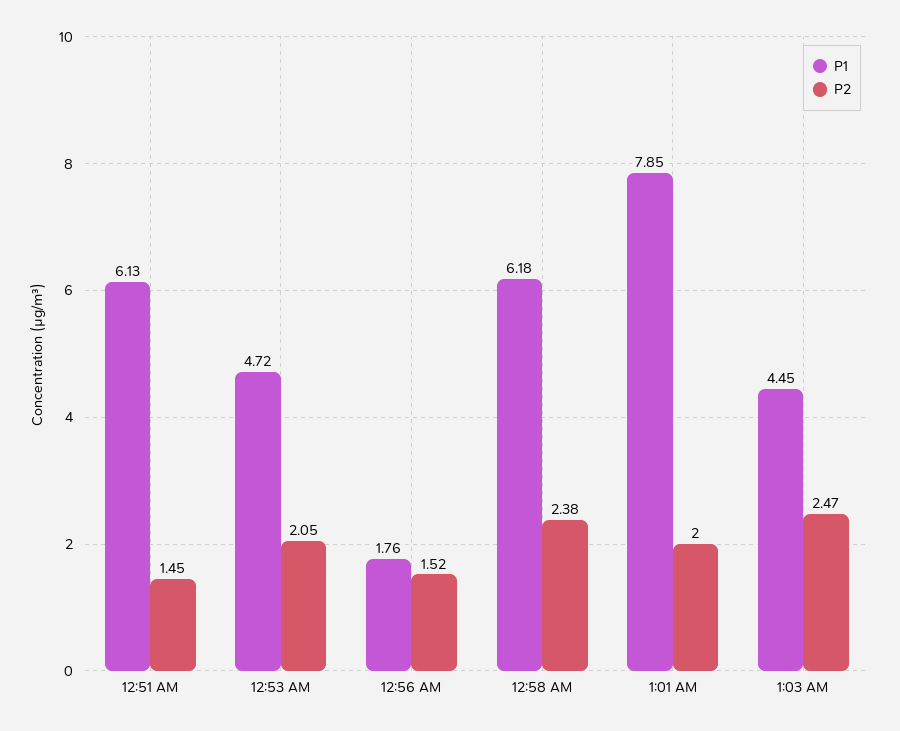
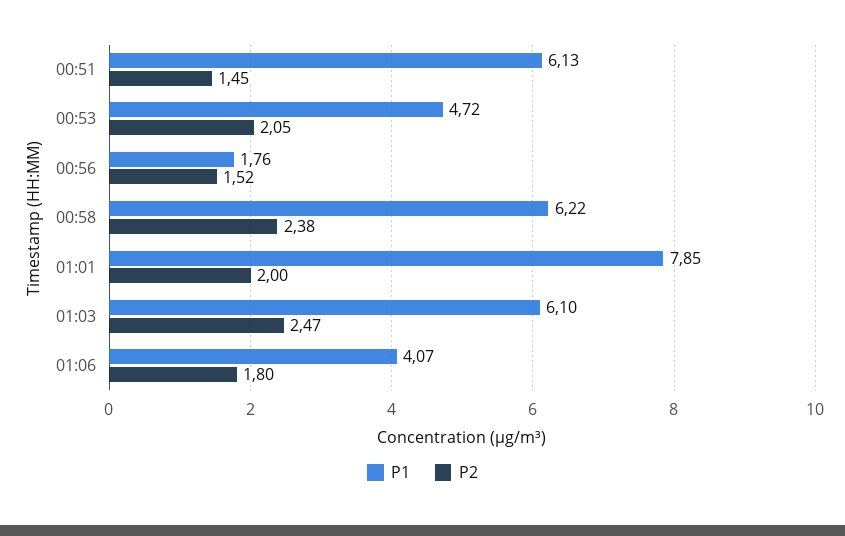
P1, 12:58 AM: 6.18 -> 6.22
P1, 1:03 AM: 4.45 -> 6.1
P1, 01:06: none -> 4.07
P2, 01:06: none -> 1.8

